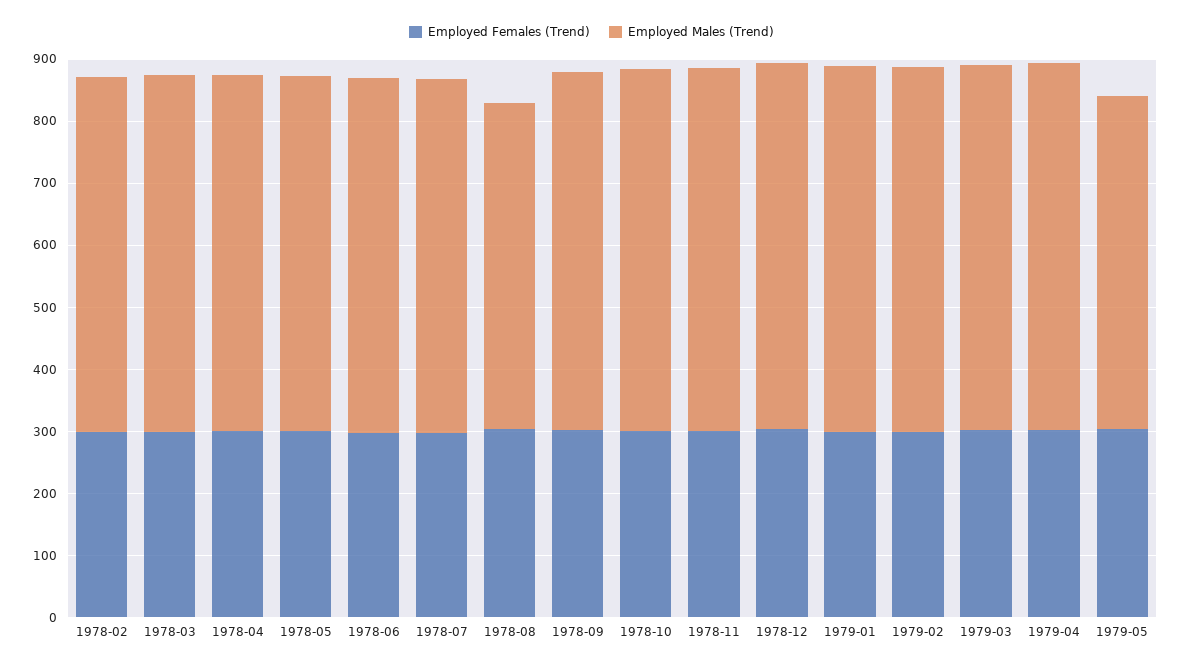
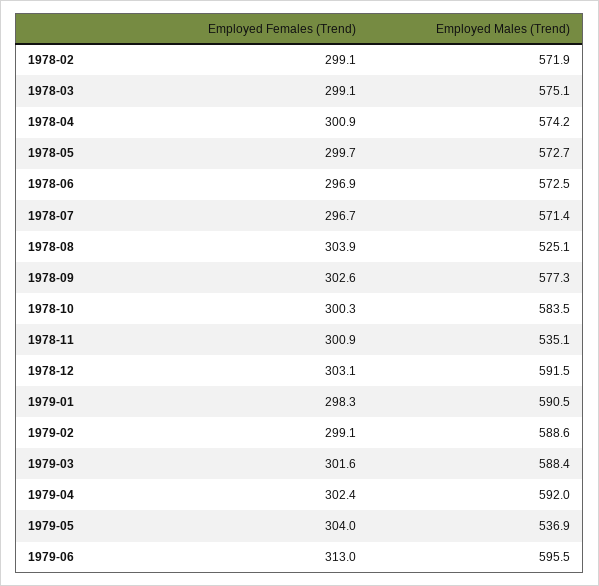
Employed Males (Trend), 1978-11: 580 -> 535.1
Employed Females (Trend), 1979-06: none -> 313
Employed Males (Trend), 1979-06: none -> 595.5

